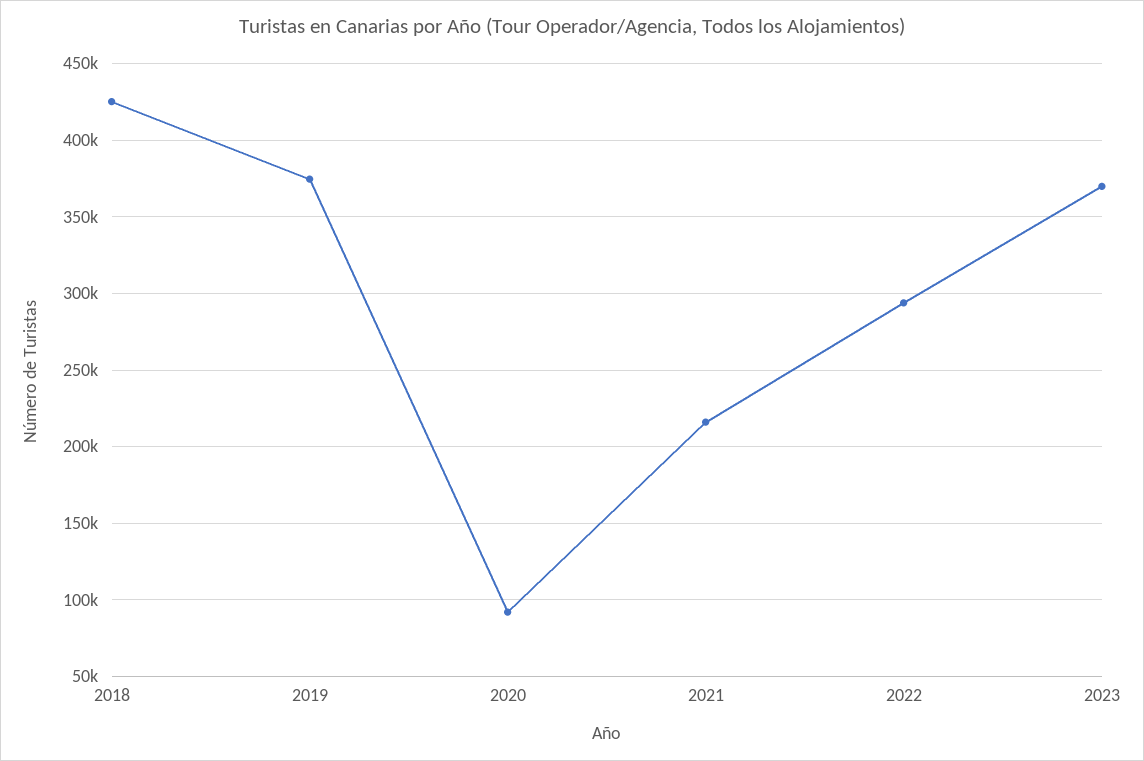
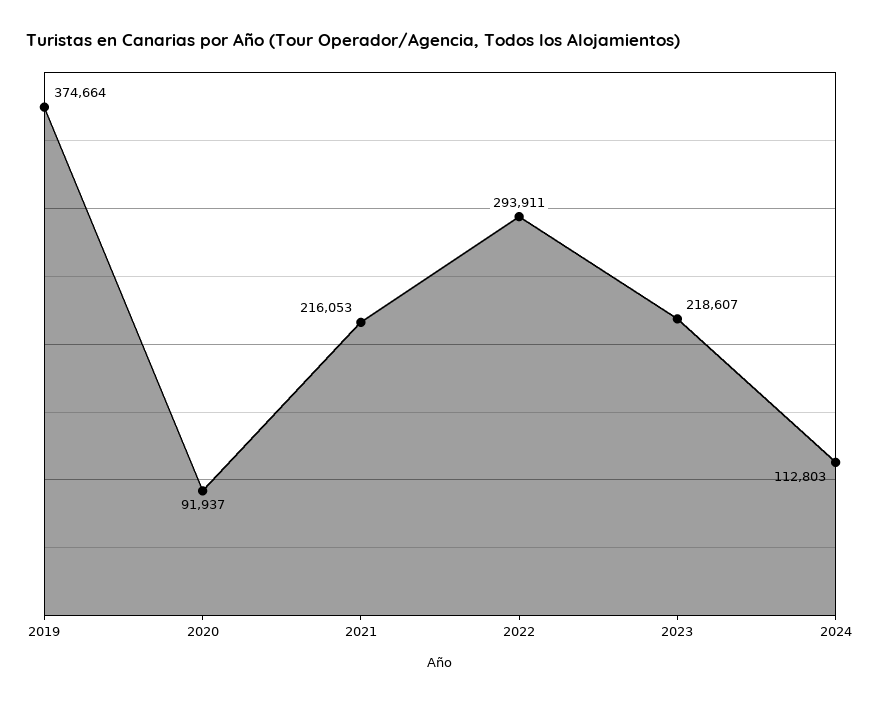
2018: 425000 -> none
2023: 370000 -> 218607
2024: none -> 112803

